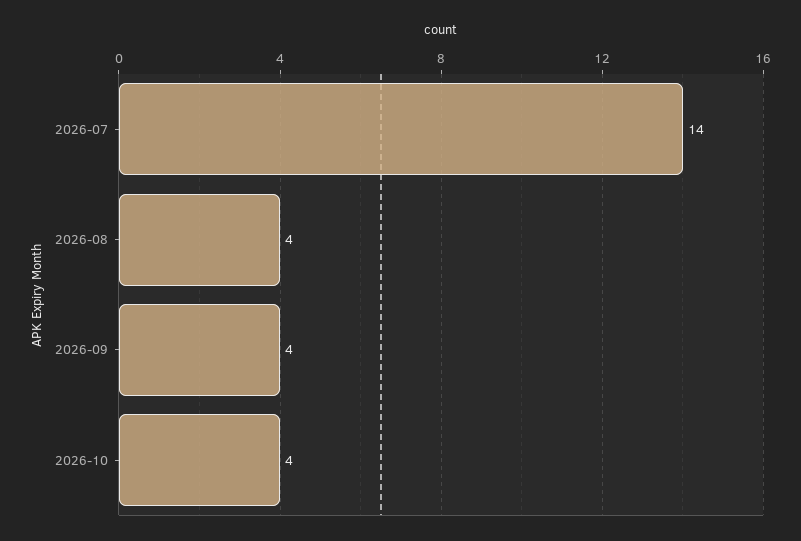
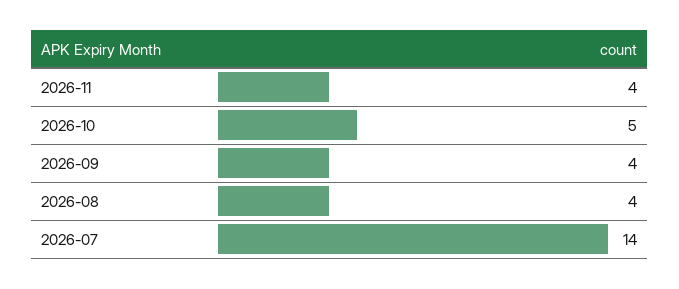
2026-10: 4 -> 5
2026-11: none -> 4

